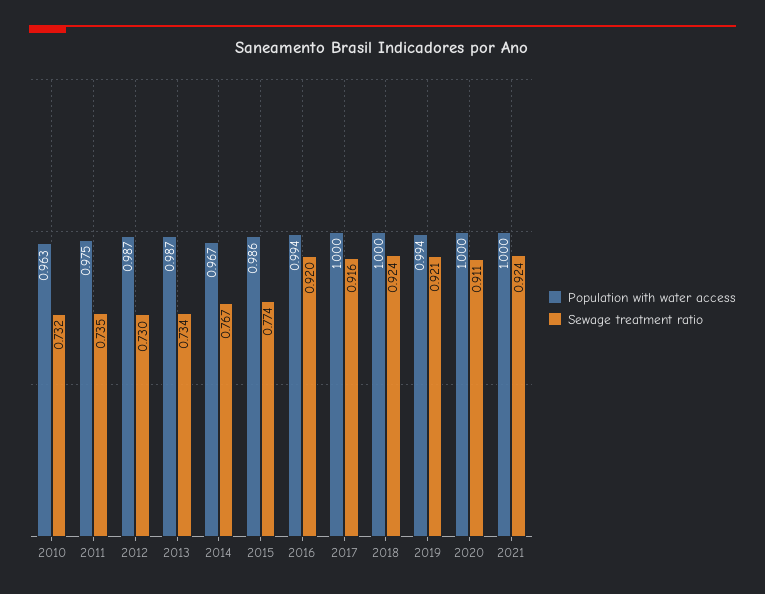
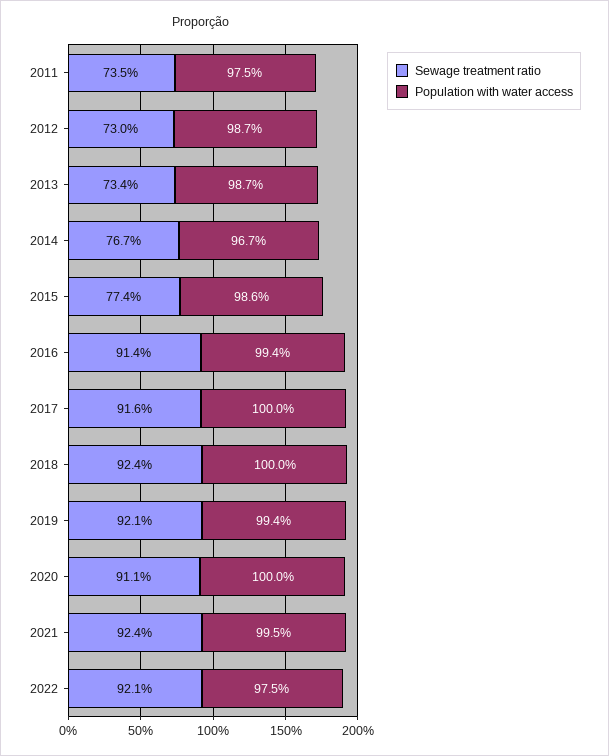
Population with water access, 2010: 0.963 -> none
Sewage treatment ratio, 2010: 0.732 -> none
Sewage treatment ratio, 2016: 0.92 -> 0.914
Population with water access, 2021: 1 -> 0.995
Sewage treatment ratio, 2022: none -> 0.921
Population with water access, 2022: none -> 0.975

